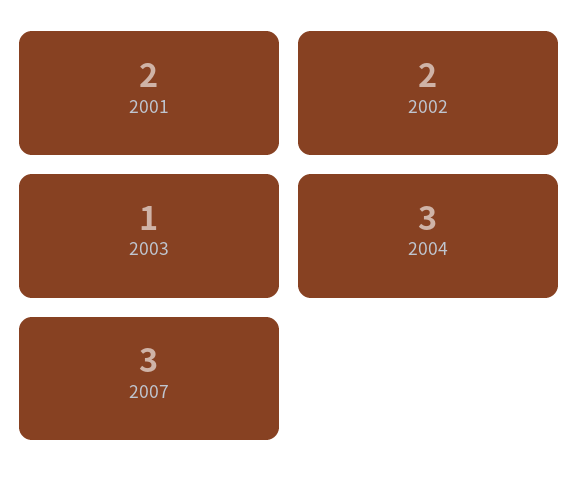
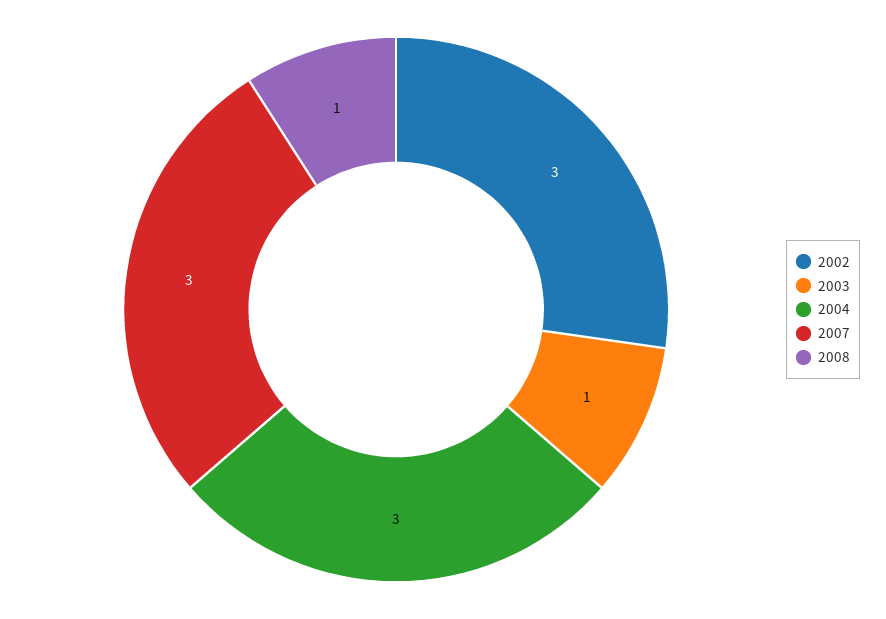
2001: 2 -> none
2002: 2 -> 3
2008: none -> 1

